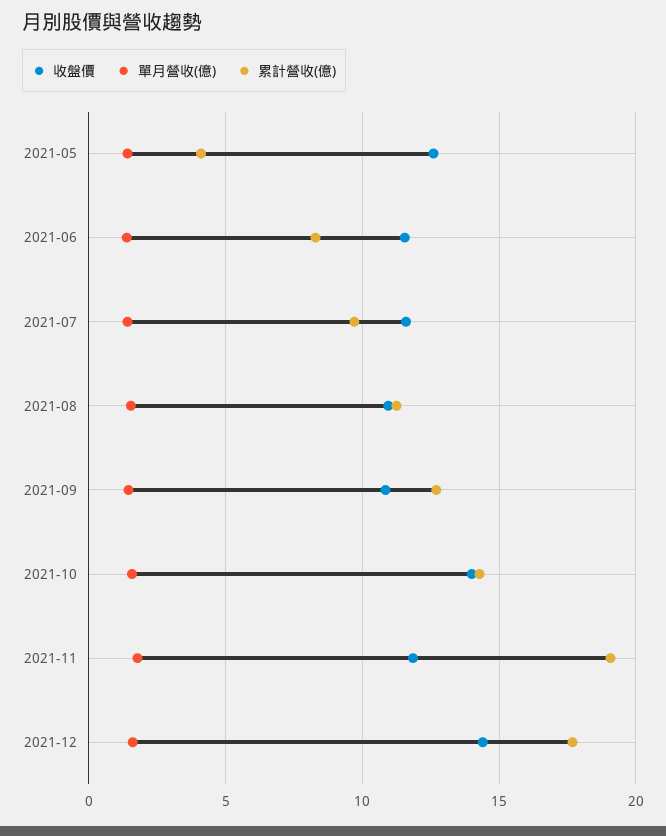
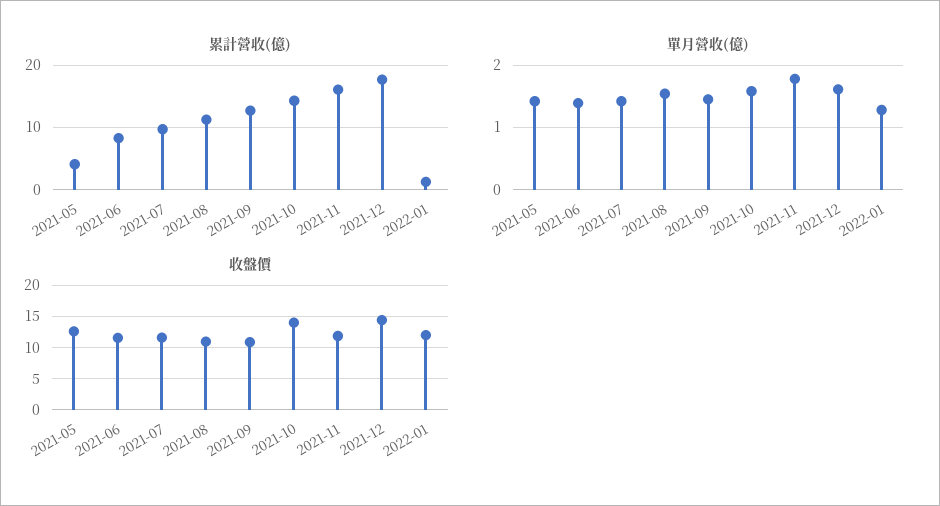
累計營收(億), 2021-11: 19 -> 16
累計營收(億), 2022-01: none -> 1
單月營收(億), 2022-01: none -> 1.3
收盤價, 2022-01: none -> 12

